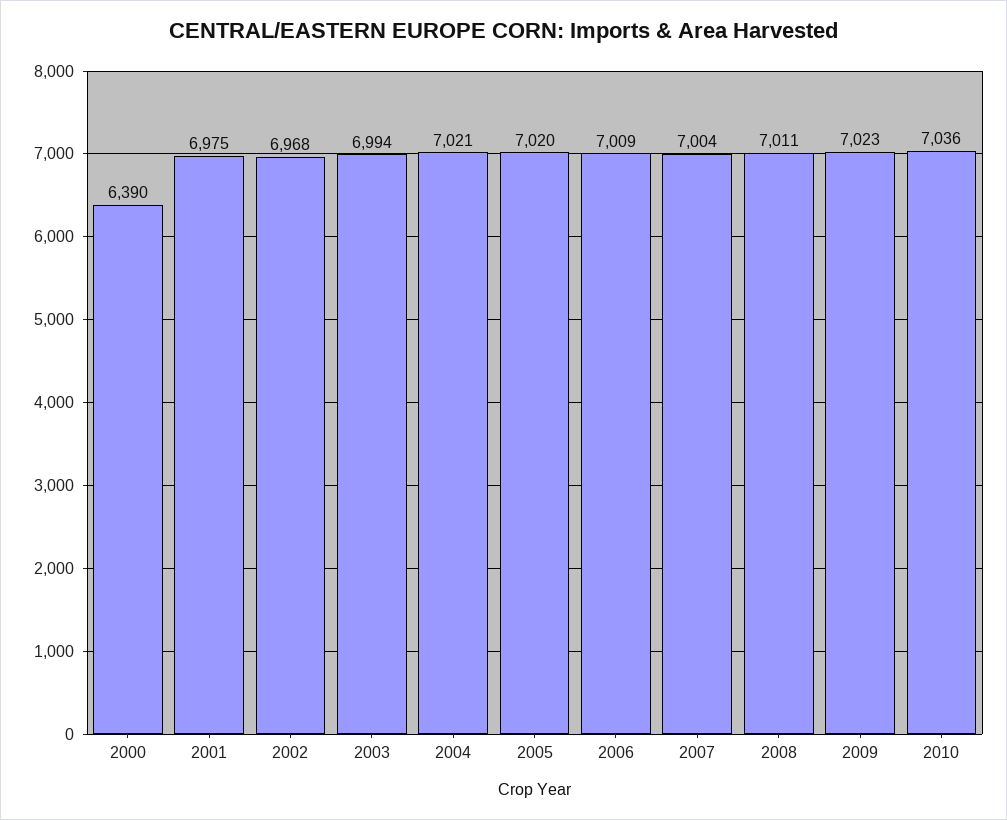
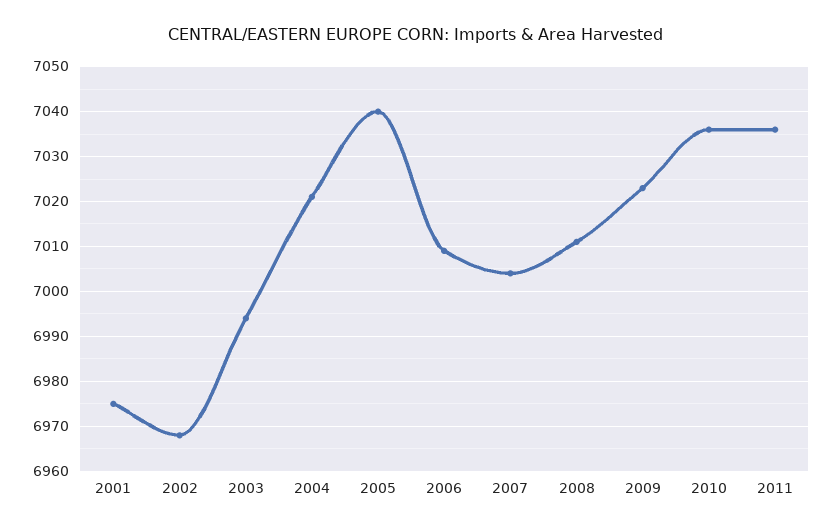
2000: 6390 -> none
2005: 7020 -> 7040
2011: none -> 7035

